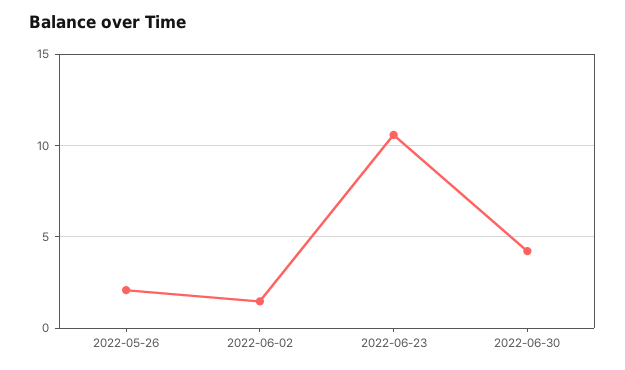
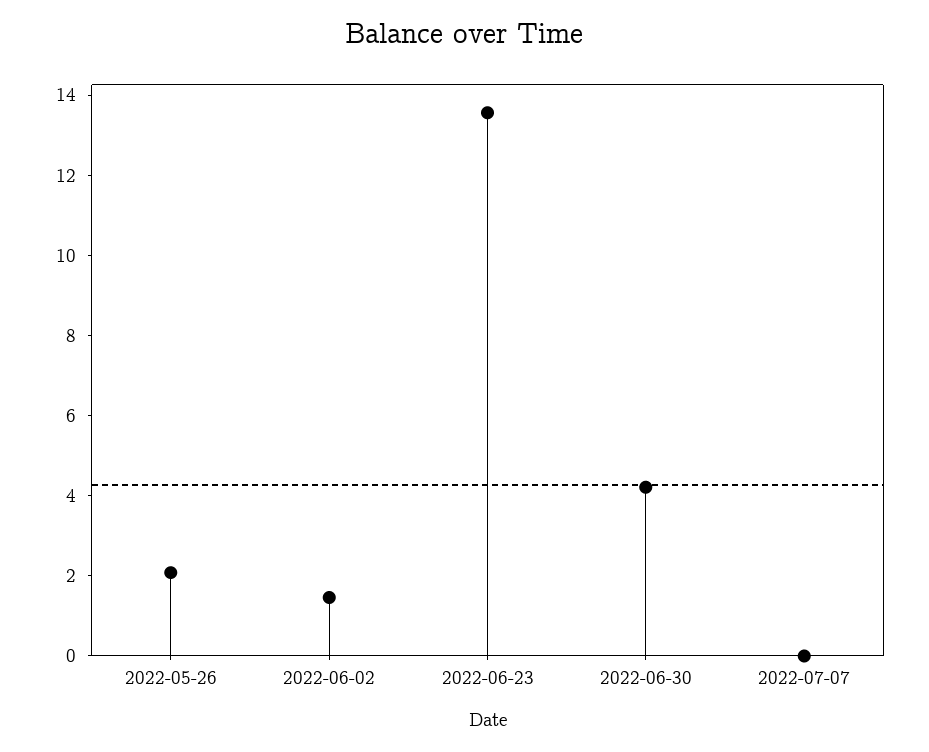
2022-06-23: 10.5 -> 13.5
2022-07-07: none -> 0

